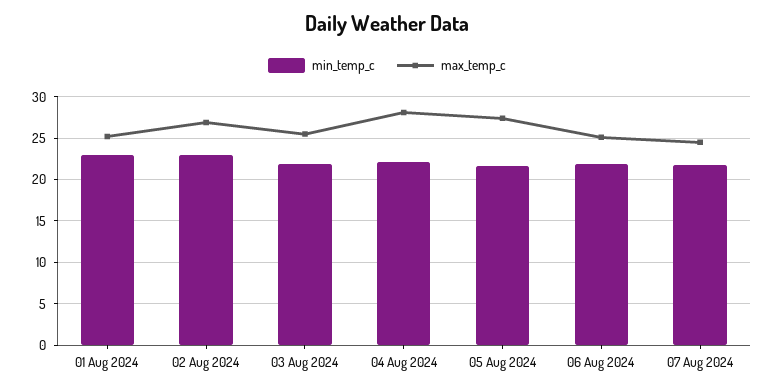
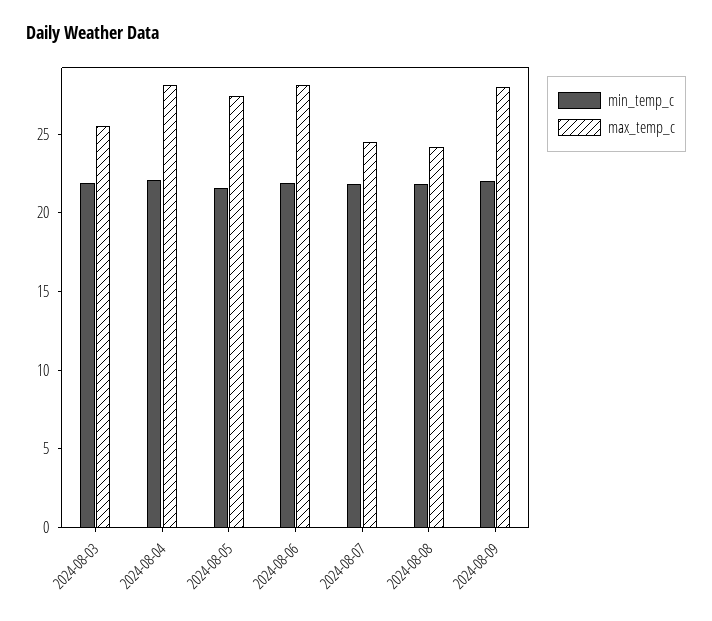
min_temp_c, 01 Aug 2024: 23 -> none
max_temp_c, 01 Aug 2024: 25 -> none
min_temp_c, 02 Aug 2024: 23 -> none
max_temp_c, 02 Aug 2024: 27 -> none
max_temp_c, 06 Aug 2024: 25 -> 28
min_temp_c, 2024-08-08: none -> 22
max_temp_c, 2024-08-08: none -> 24
min_temp_c, 2024-08-09: none -> 22
max_temp_c, 2024-08-09: none -> 28

